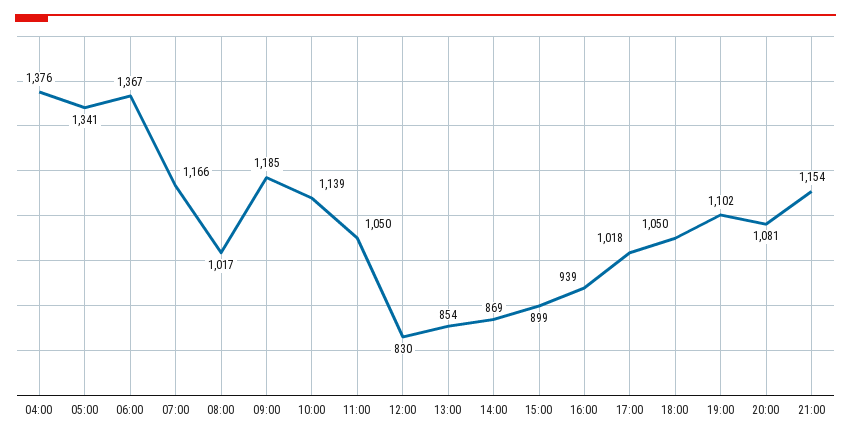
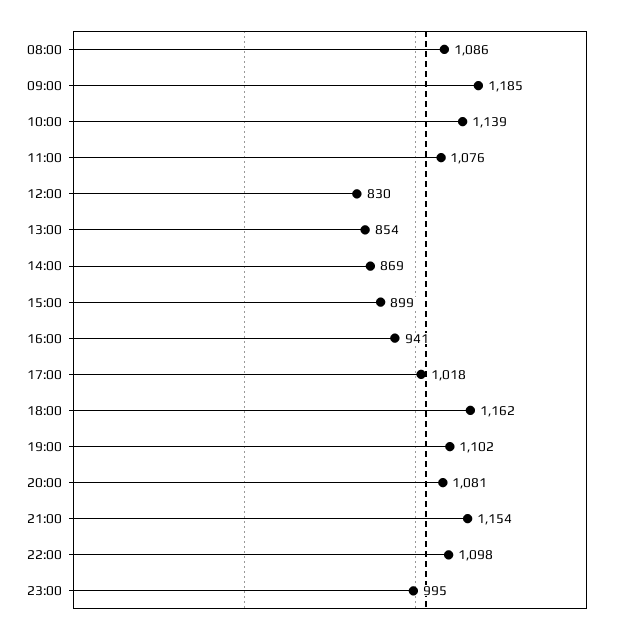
04:00: 1376 -> none
05:00: 1341 -> none
06:00: 1367 -> none
07:00: 1166 -> none
08:00: 1017 -> 1086
11:00: 1050 -> 1076
16:00: 939 -> 941
18:00: 1050 -> 1162
22:00: none -> 1098
23:00: none -> 995

